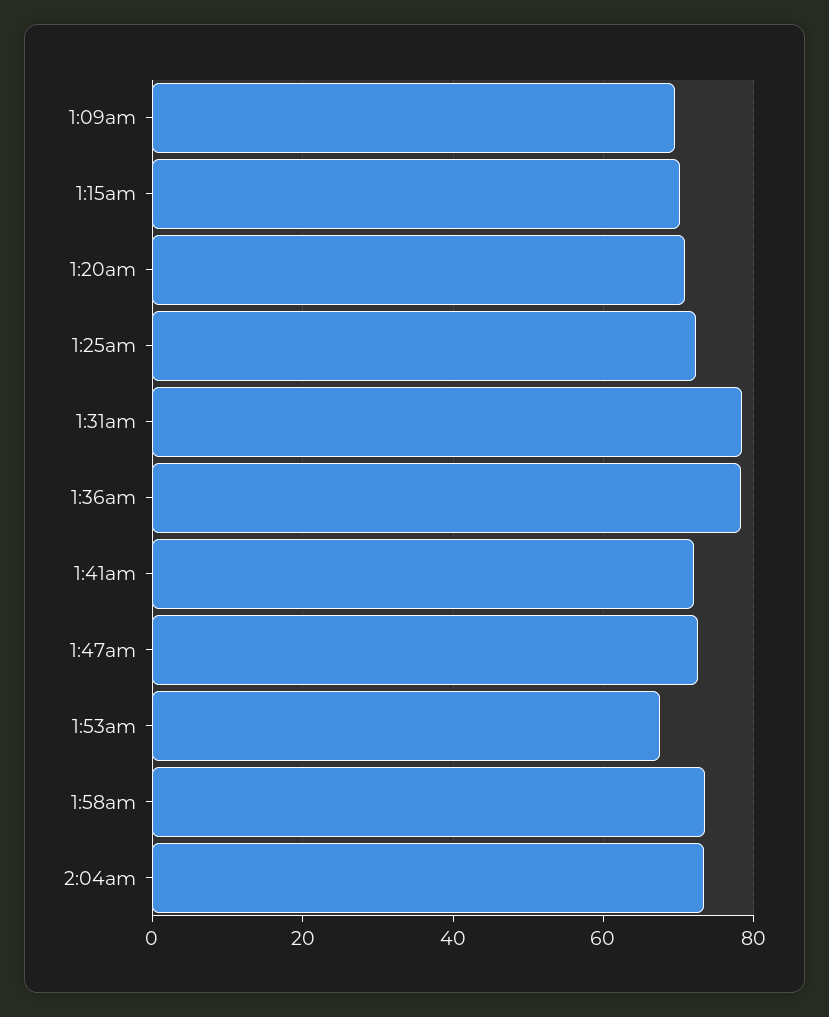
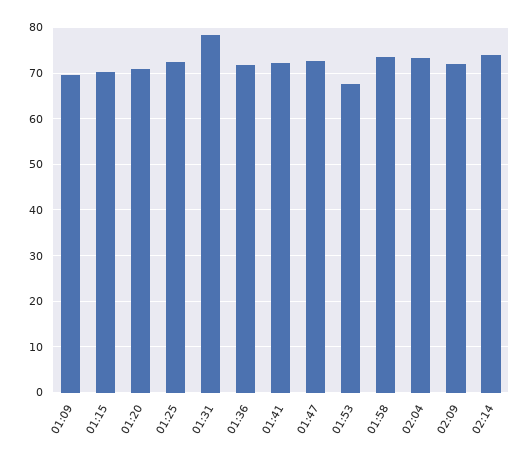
1:36am: 78 -> 72
02:09: none -> 72
02:14: none -> 74

